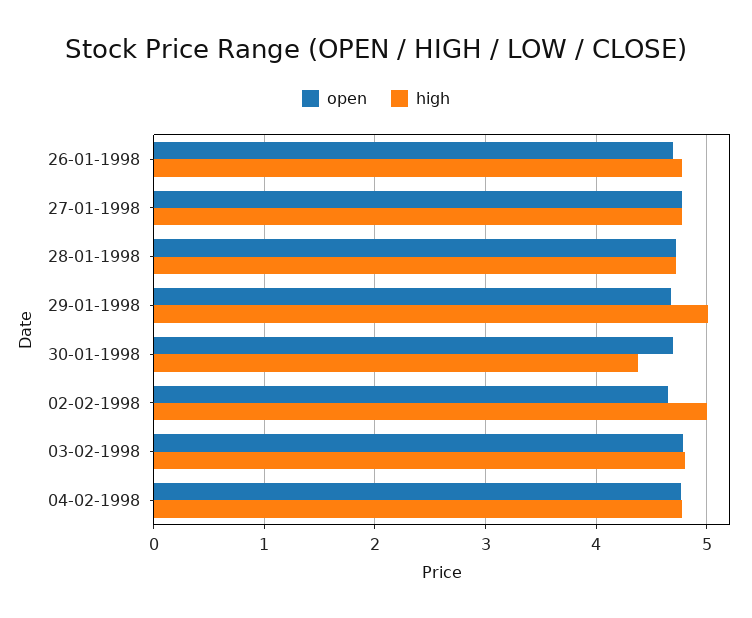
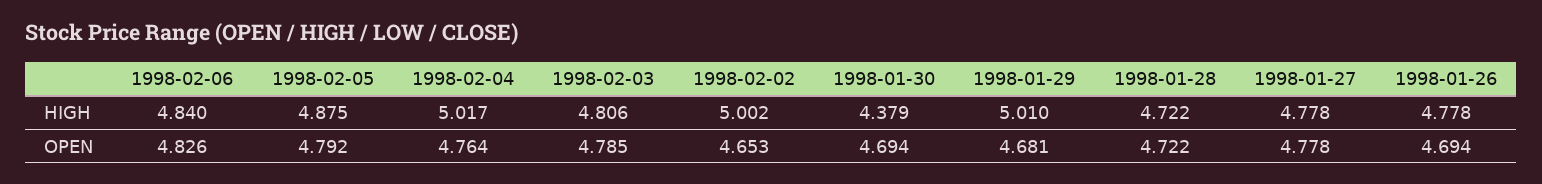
high, 04-02-1998: 4.8 -> 5.017
high, 1998-02-06: none -> 4.84
high, 1998-02-05: none -> 4.875
open, 1998-02-06: none -> 4.826
open, 1998-02-05: none -> 4.792

